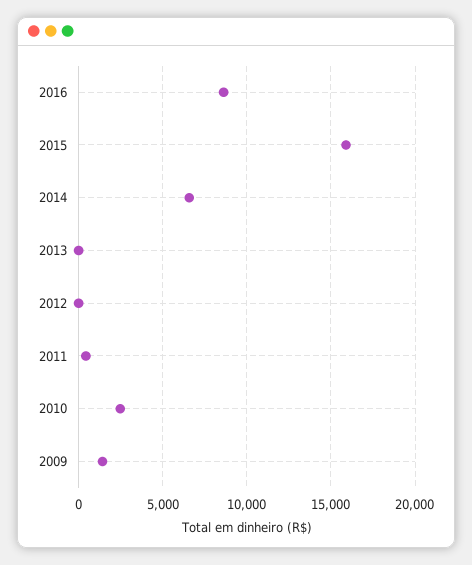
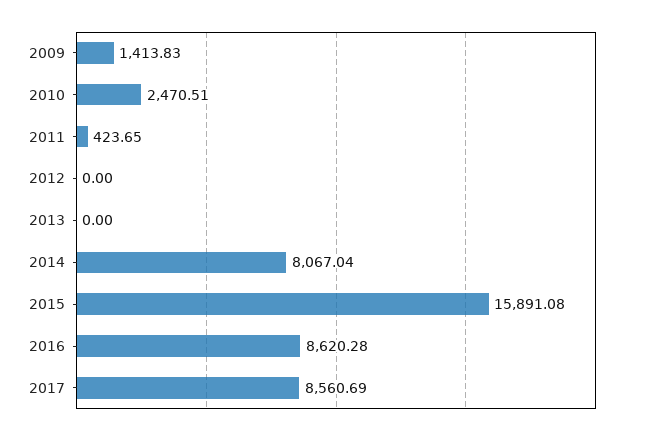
2014: 6500 -> 8067.04
2017: none -> 8560.69

